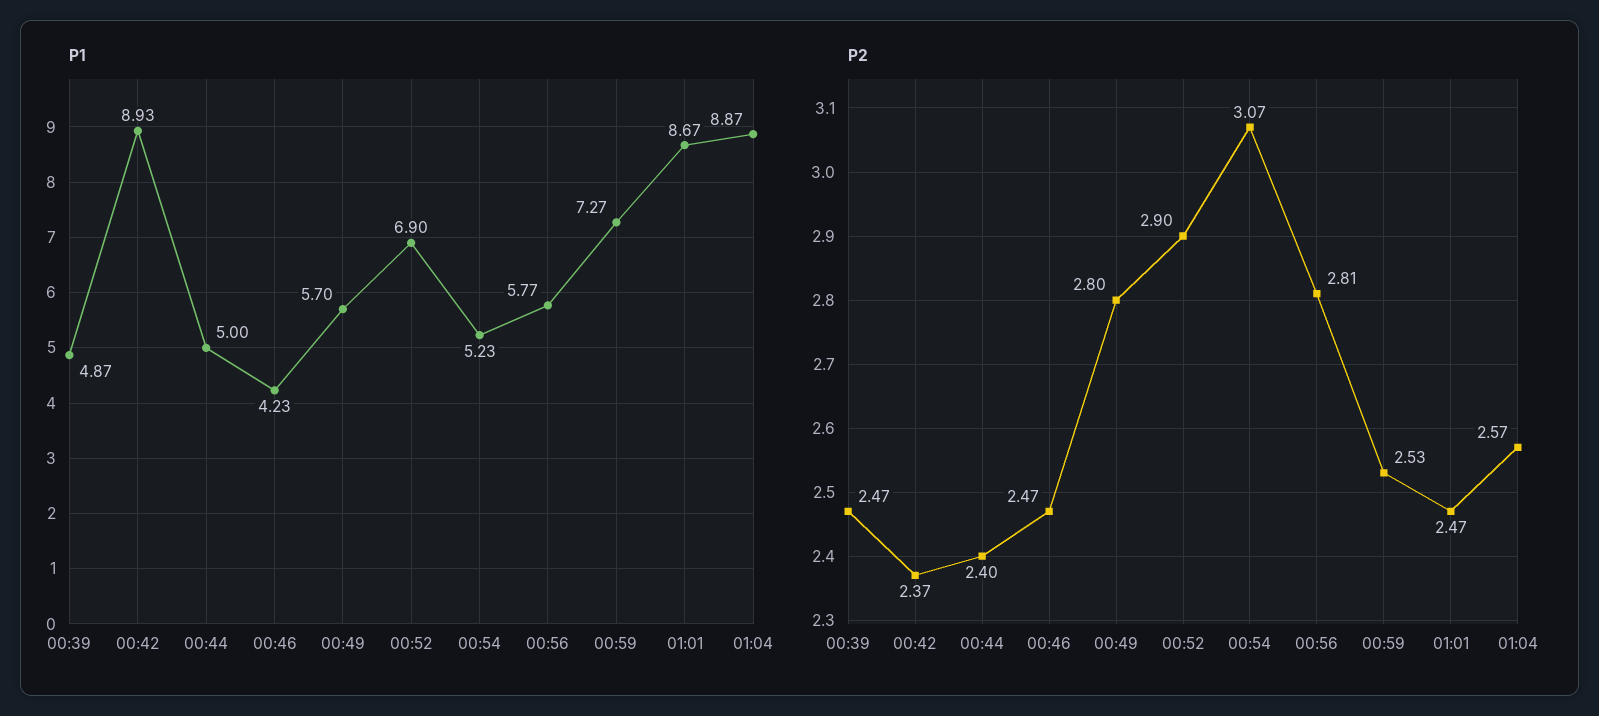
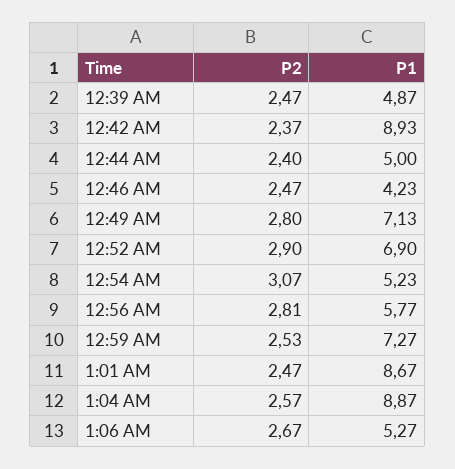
P1, 00:49: 5.7 -> 7.13
P2, 1:06 AM: none -> 2.67
P1, 1:06 AM: none -> 5.27

